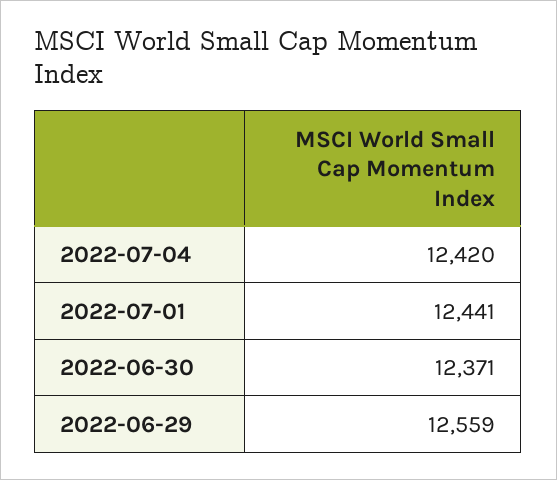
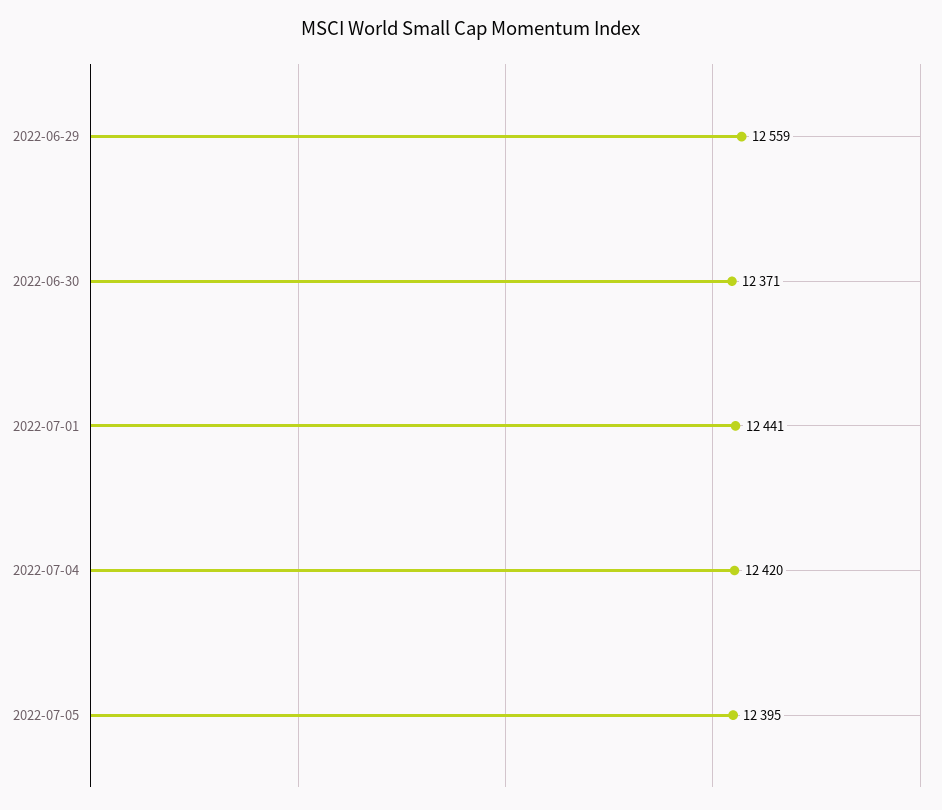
2022-07-05: none -> 12395

